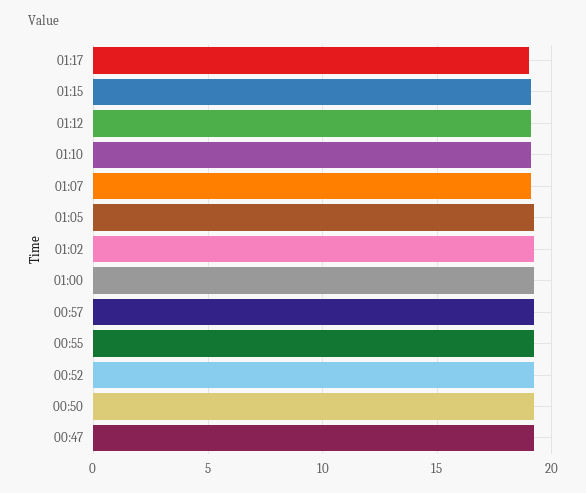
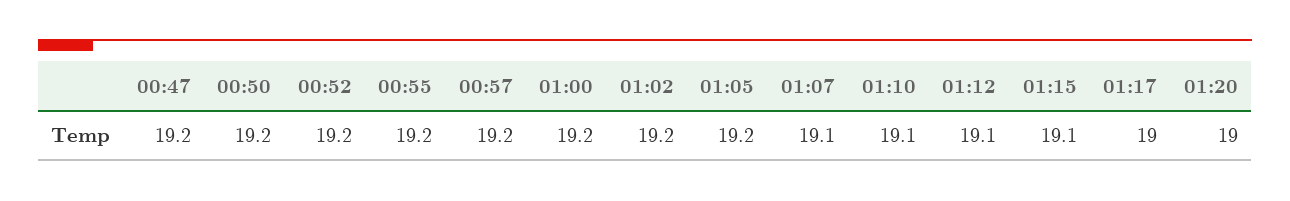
01:20: none -> 19

